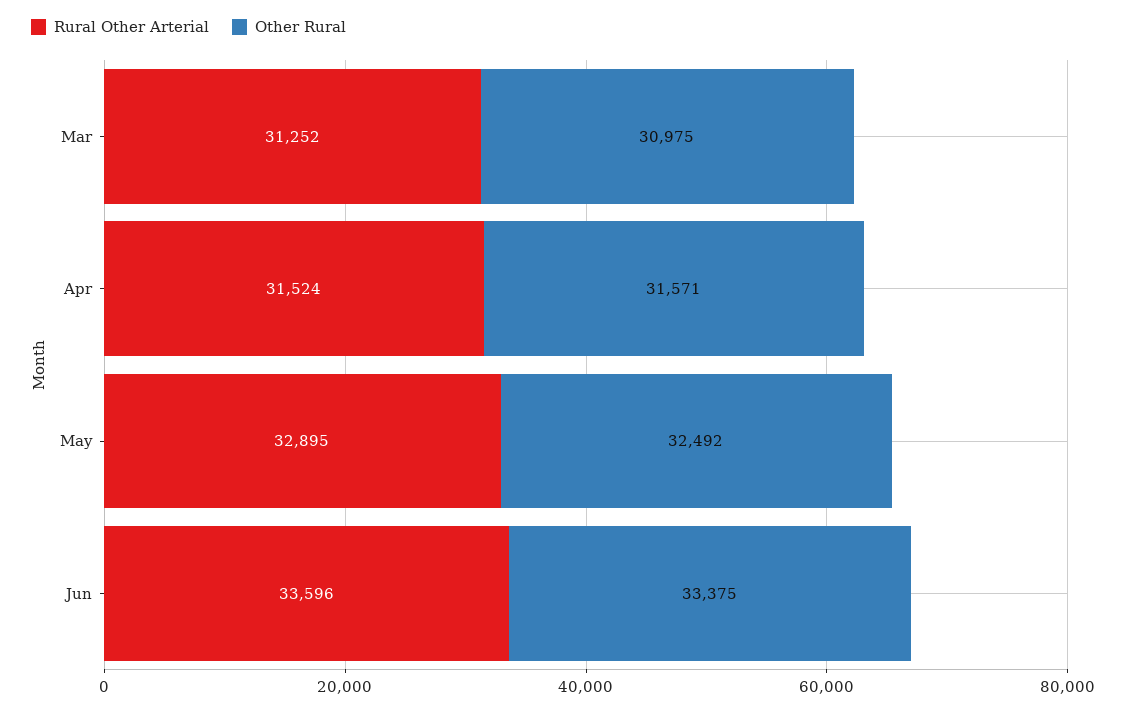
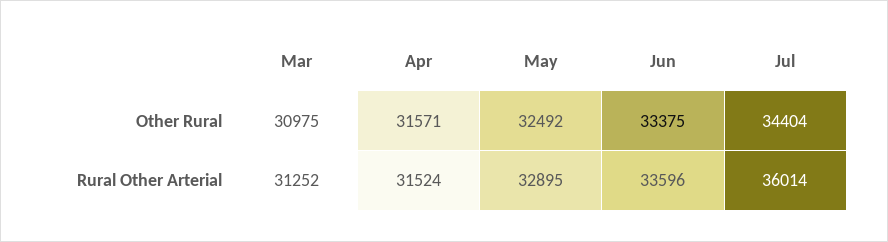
Other Rural, Jul: none -> 34404
Rural Other Arterial, Jul: none -> 36014

